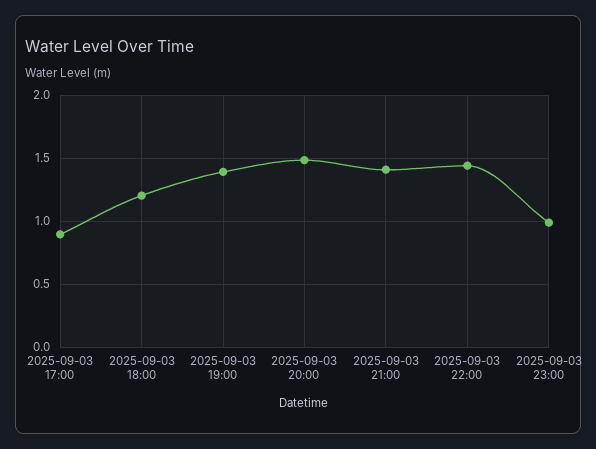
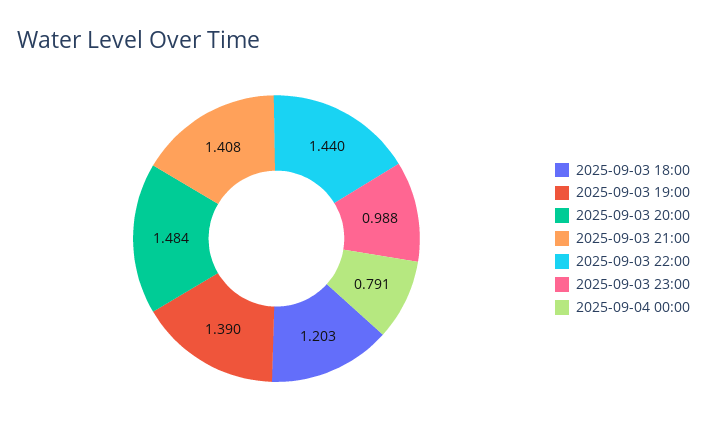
2025-09-03 17:00: 0.9 -> none
2025-09-04 00:00: none -> 0.791

